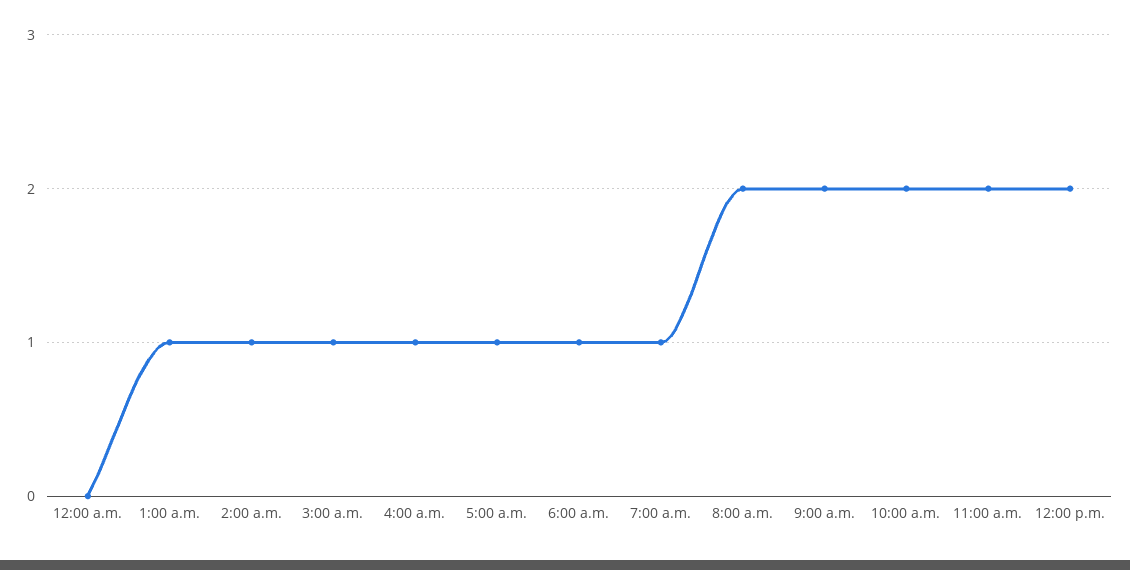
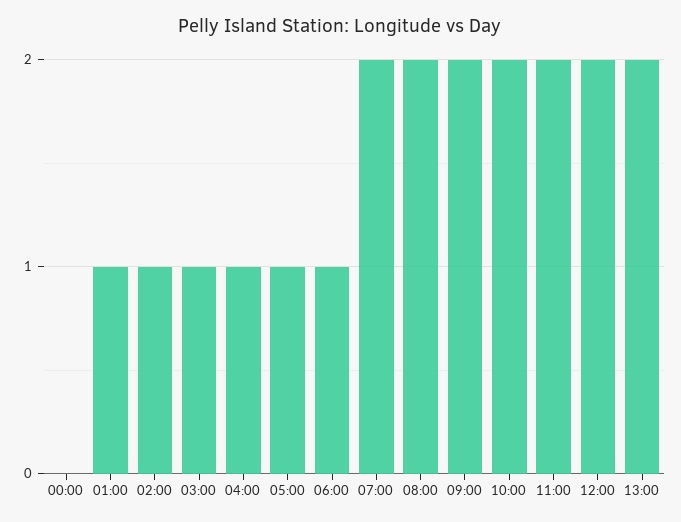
7:00 a.m.: 1 -> 2
13:00: none -> 2

